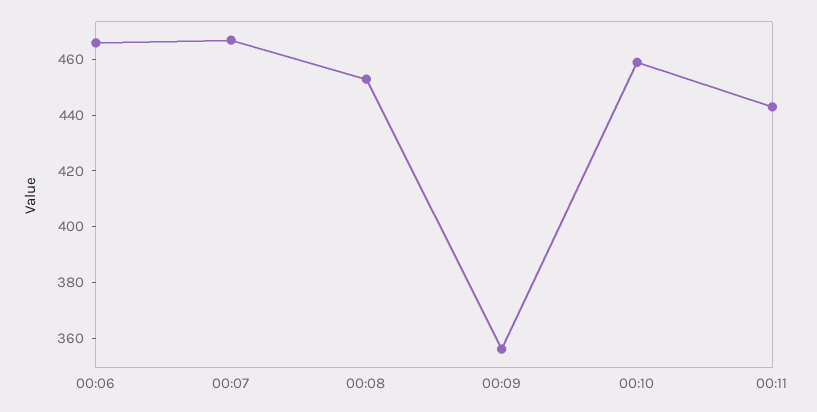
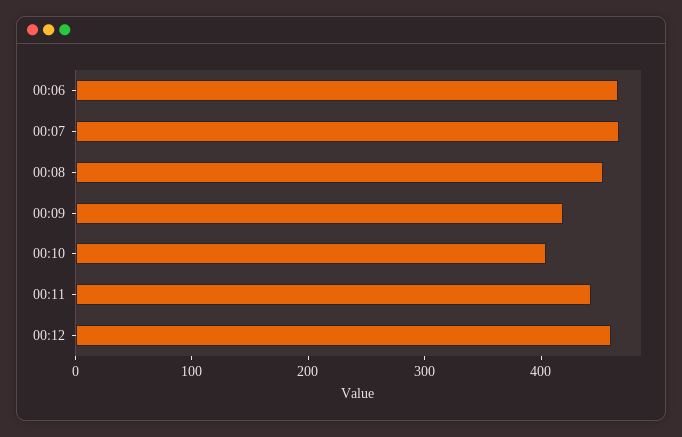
00:09: 355 -> 420
00:10: 460 -> 400
00:12: none -> 460

